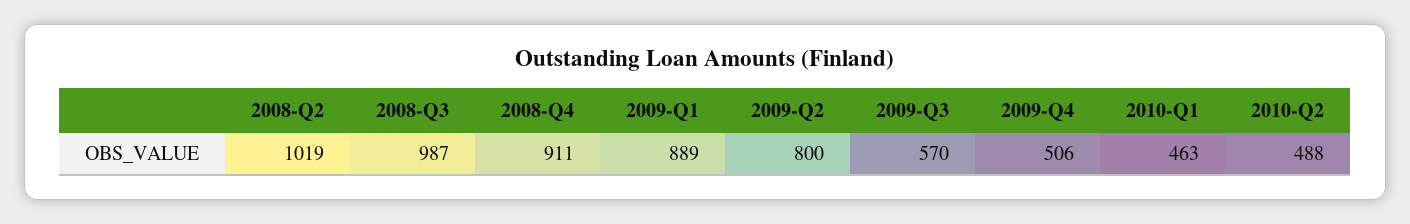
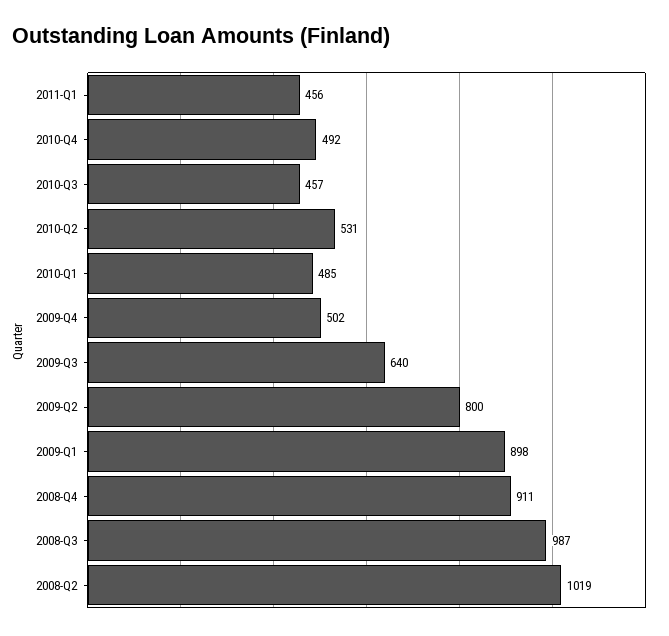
2009-Q1: 889 -> 898
2009-Q3: 570 -> 640
2009-Q4: 506 -> 502
2010-Q1: 463 -> 485
2010-Q2: 488 -> 531
2011-Q1: none -> 456
2010-Q4: none -> 492
2010-Q3: none -> 457

